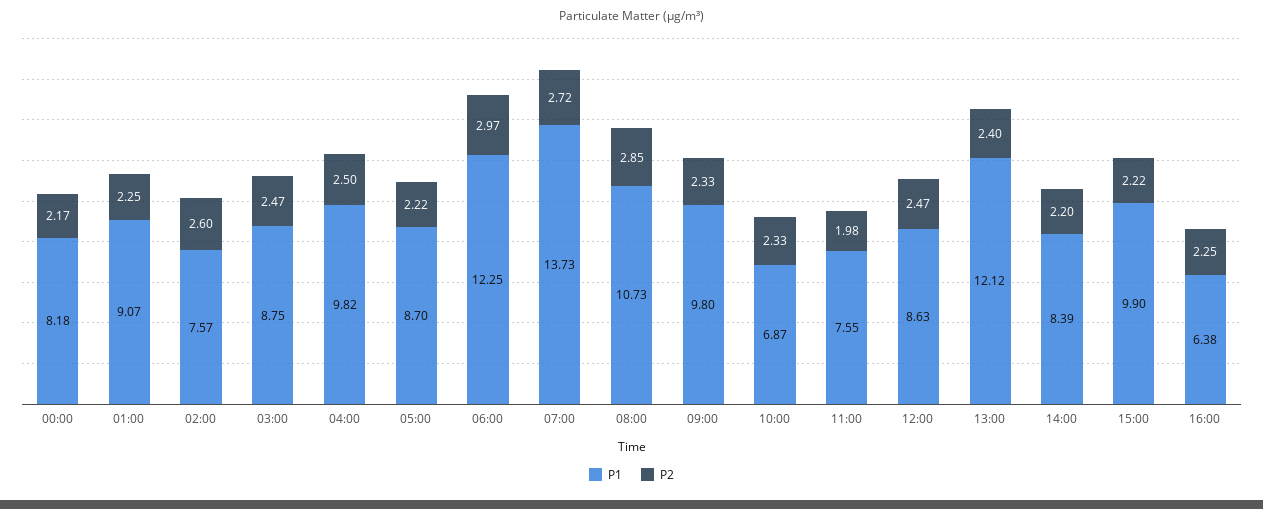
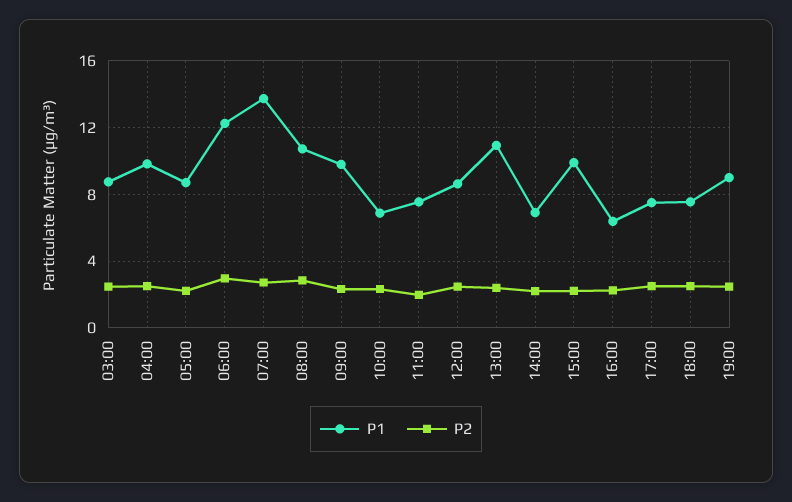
P1, 00:00: 8.18 -> none
P2, 00:00: 2.17 -> none
P1, 01:00: 9.07 -> none
P2, 01:00: 2.25 -> none
P1, 02:00: 7.57 -> none
P2, 02:00: 2.6 -> none
P1, 13:00: 12.12 -> 11
P1, 14:00: 8.39 -> 7
P1, 17:00: none -> 7.5
P2, 17:00: none -> 2.5
P1, 18:00: none -> 7.5
P2, 18:00: none -> 2.5
P1, 19:00: none -> 9
P2, 19:00: none -> 2.5

